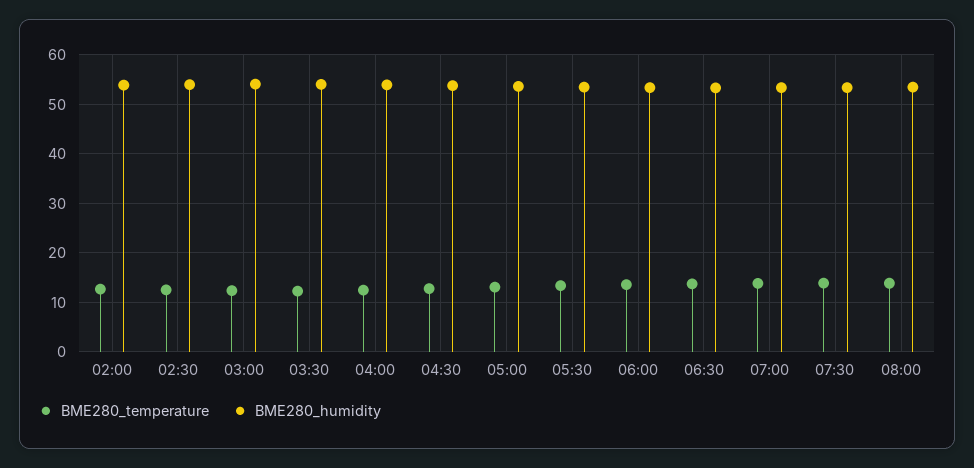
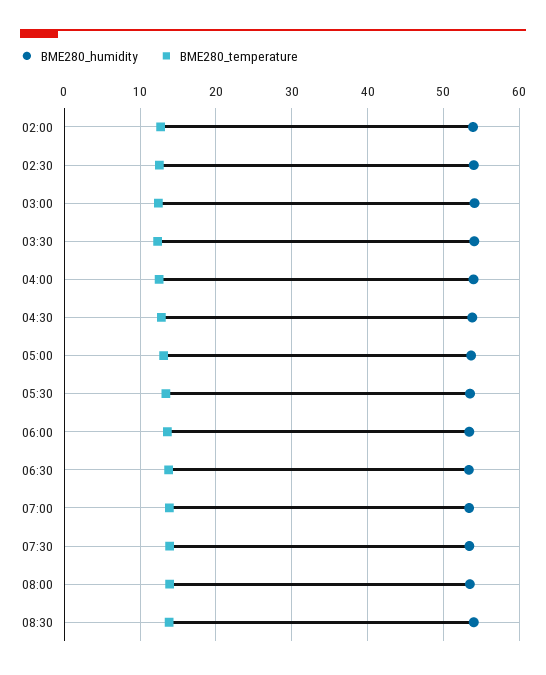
BME280_humidity, 08:30: none -> 54
BME280_temperature, 08:30: none -> 14

